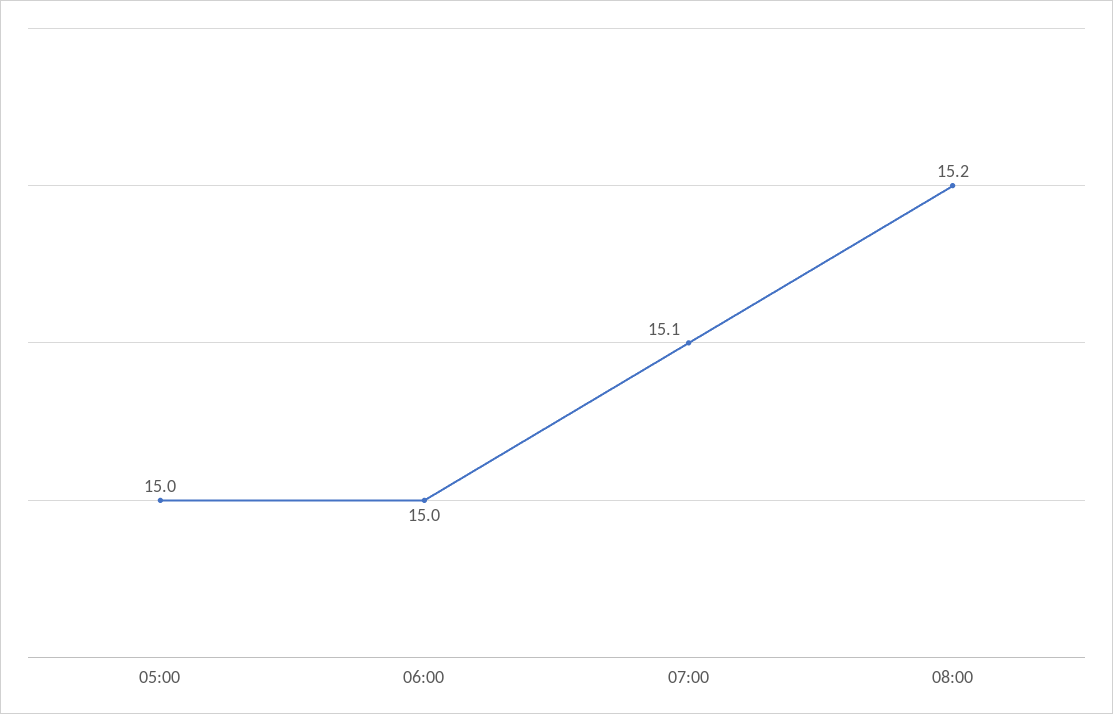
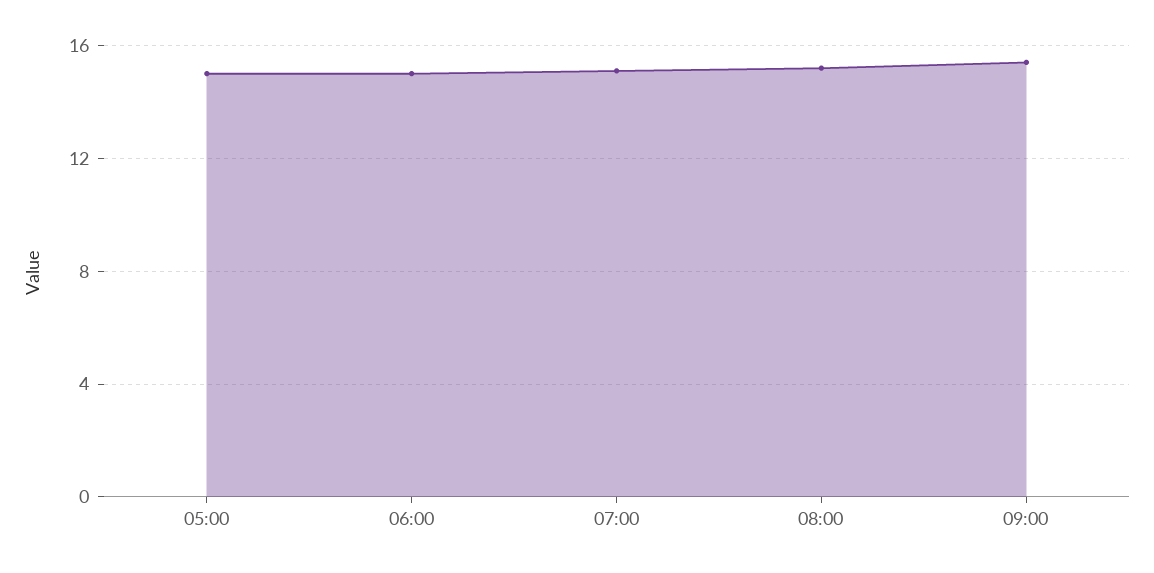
09:00: none -> 15.5

